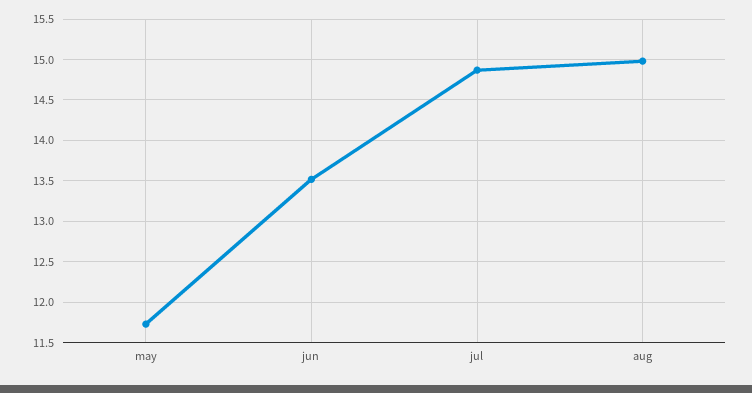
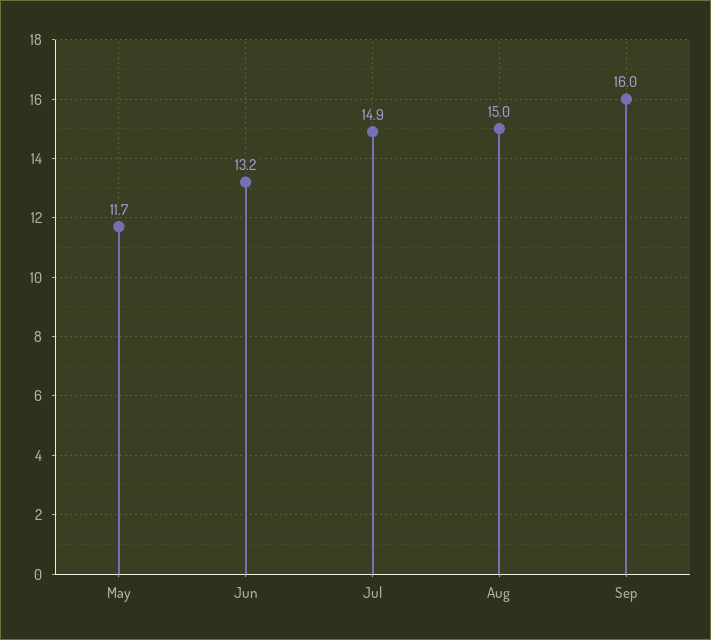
jun: 13.5 -> 13.2
Sep: none -> 16

